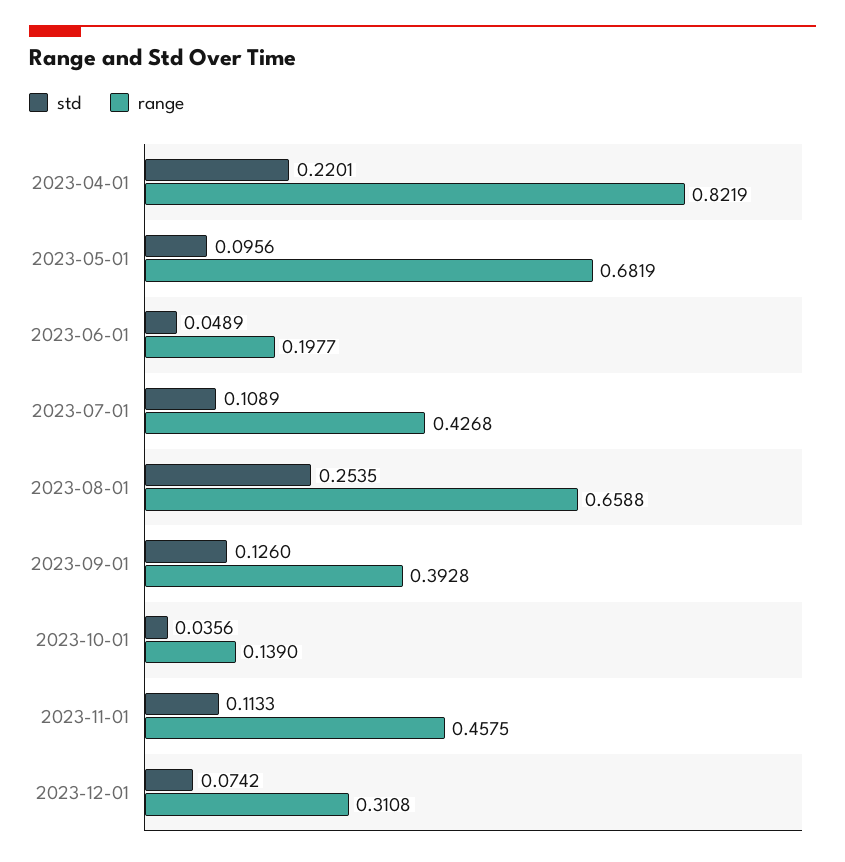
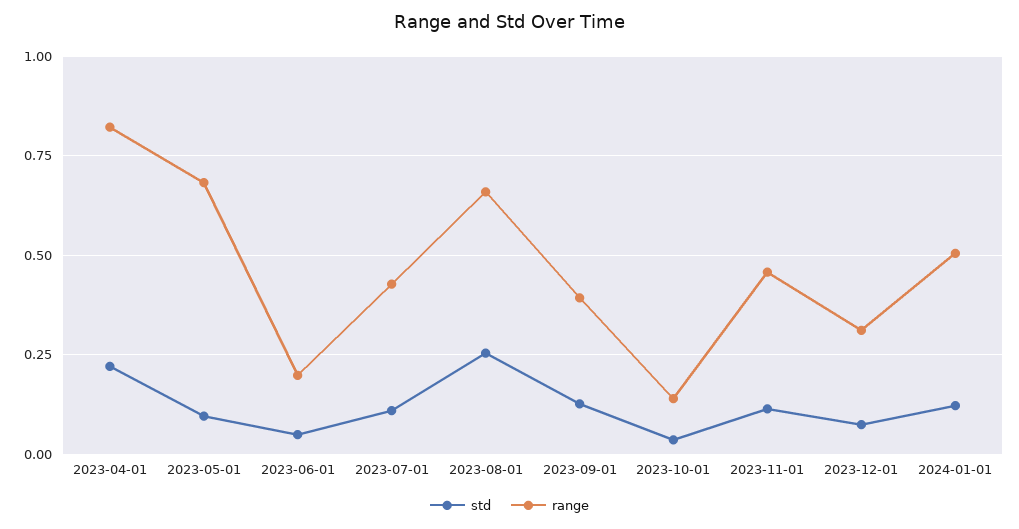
std, 2024-01-01: none -> 0.125
range, 2024-01-01: none -> 0.5

